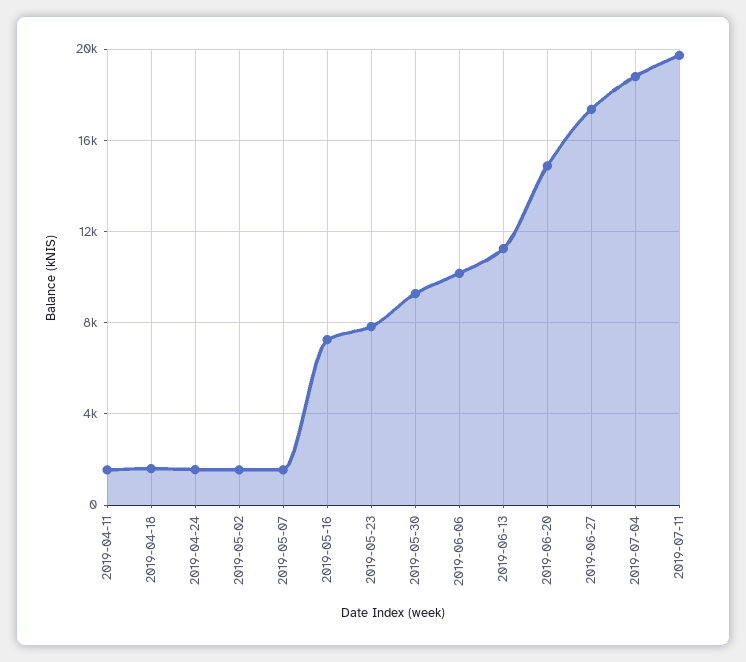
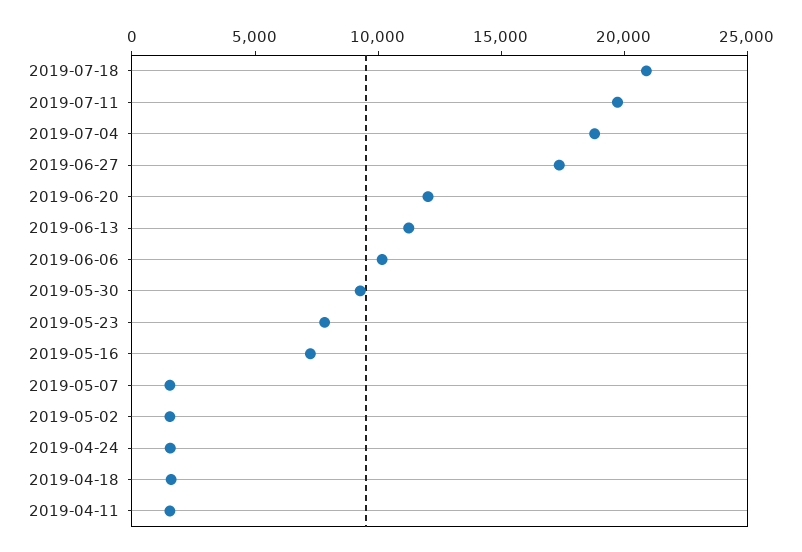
2019-06-20: 15000 -> 12000
2019-07-18: none -> 21000

